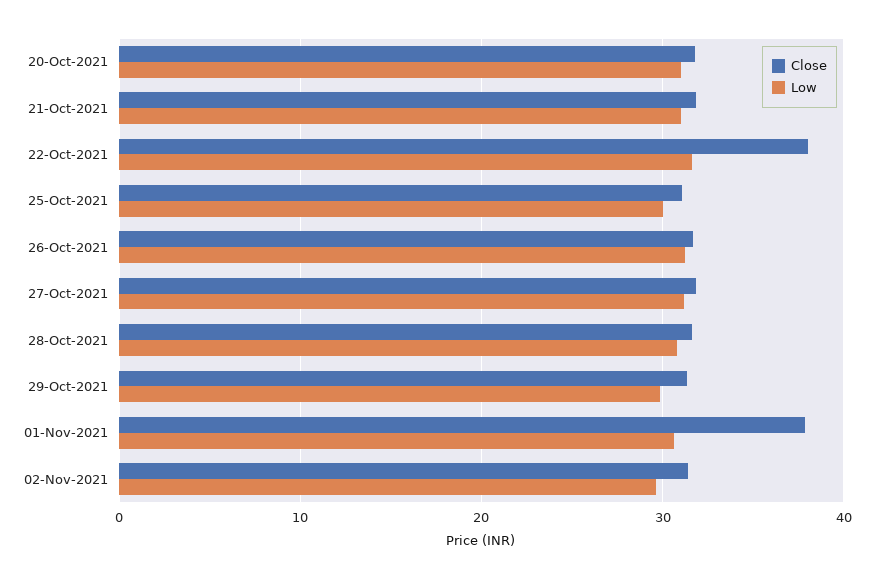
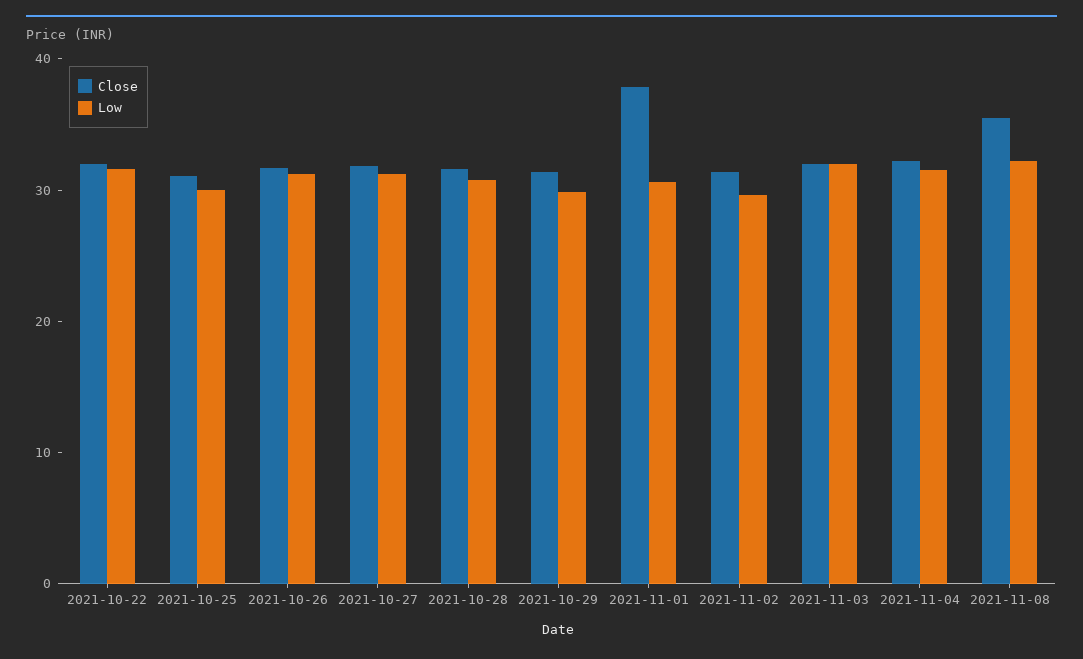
Close, 20-Oct-2021: 32 -> none
Low, 20-Oct-2021: 31 -> none
Close, 21-Oct-2021: 32 -> none
Low, 21-Oct-2021: 31 -> none
Close, 22-Oct-2021: 38 -> 32
Close, 2021-11-03: none -> 32
Low, 2021-11-03: none -> 32
Close, 2021-11-04: none -> 32
Low, 2021-11-04: none -> 32
Close, 2021-11-08: none -> 36
Low, 2021-11-08: none -> 32

